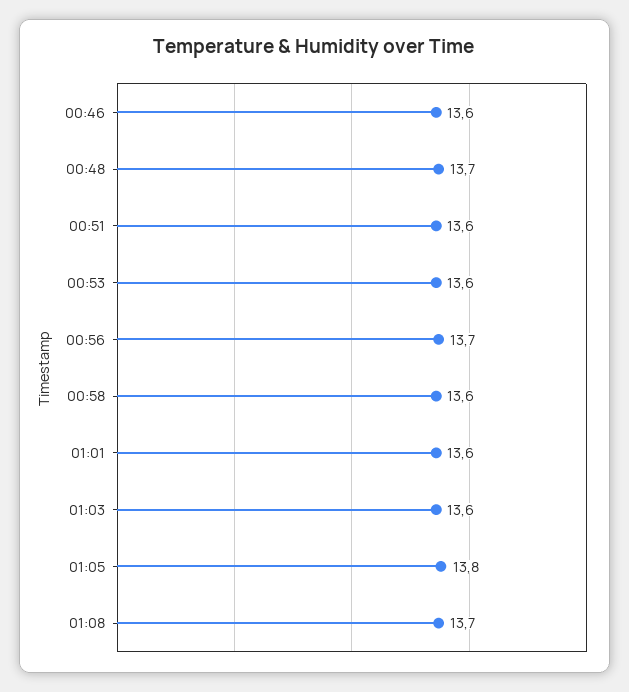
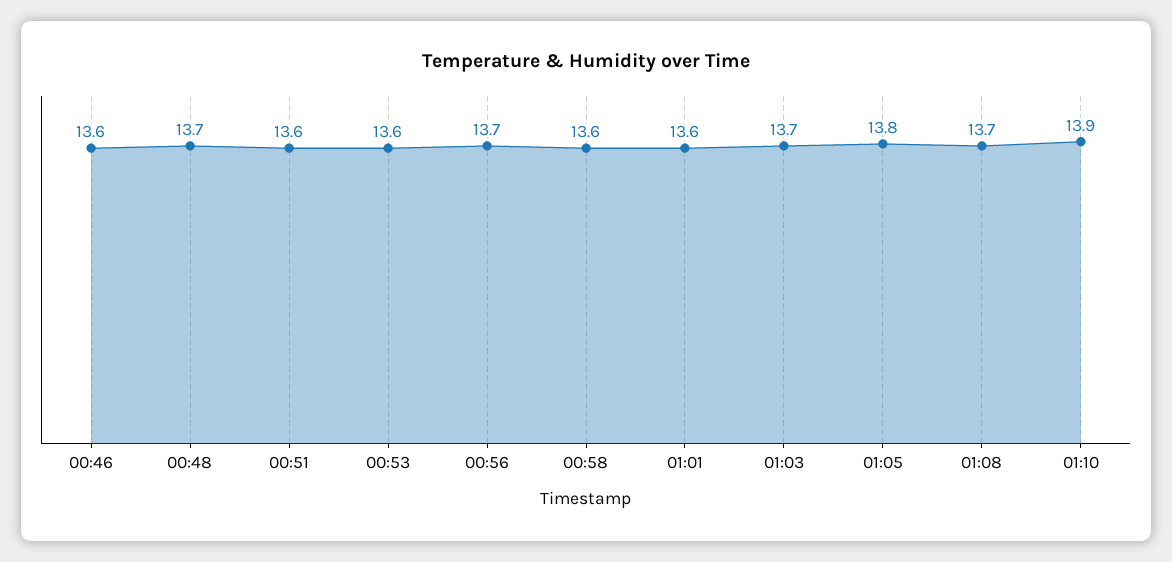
01:03: 13.6 -> 13.7
01:10: none -> 13.9

